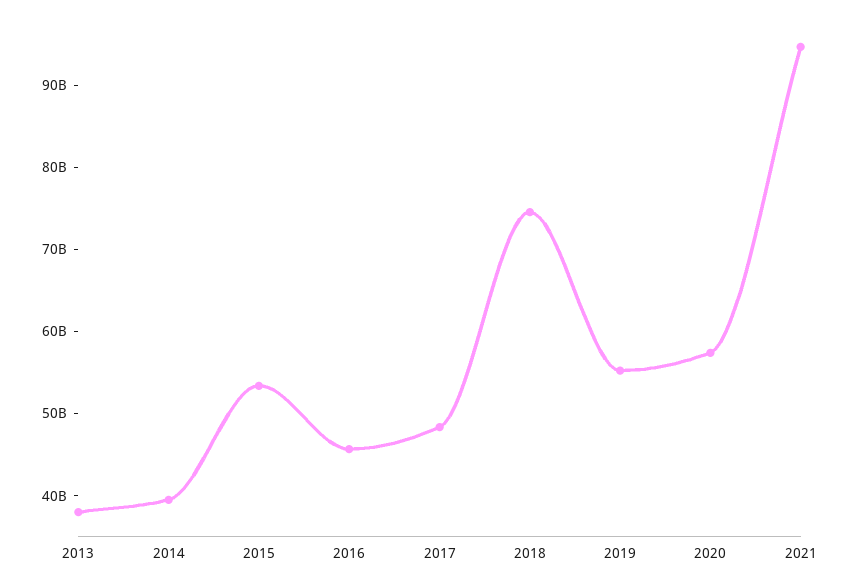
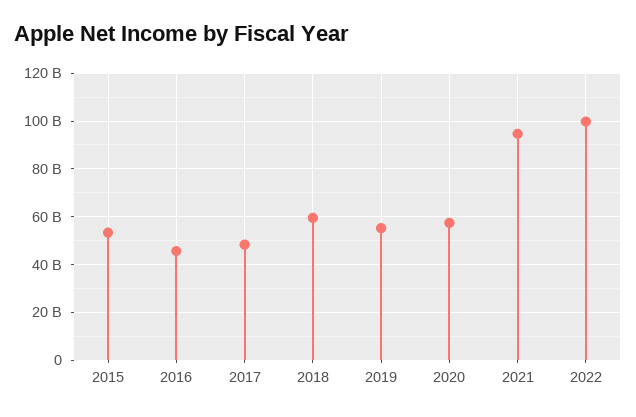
2013: 38000000000 -> none
2014: 40000000000 -> none
2018: 74000000000 -> 60000000000
2022: none -> 100000000000

